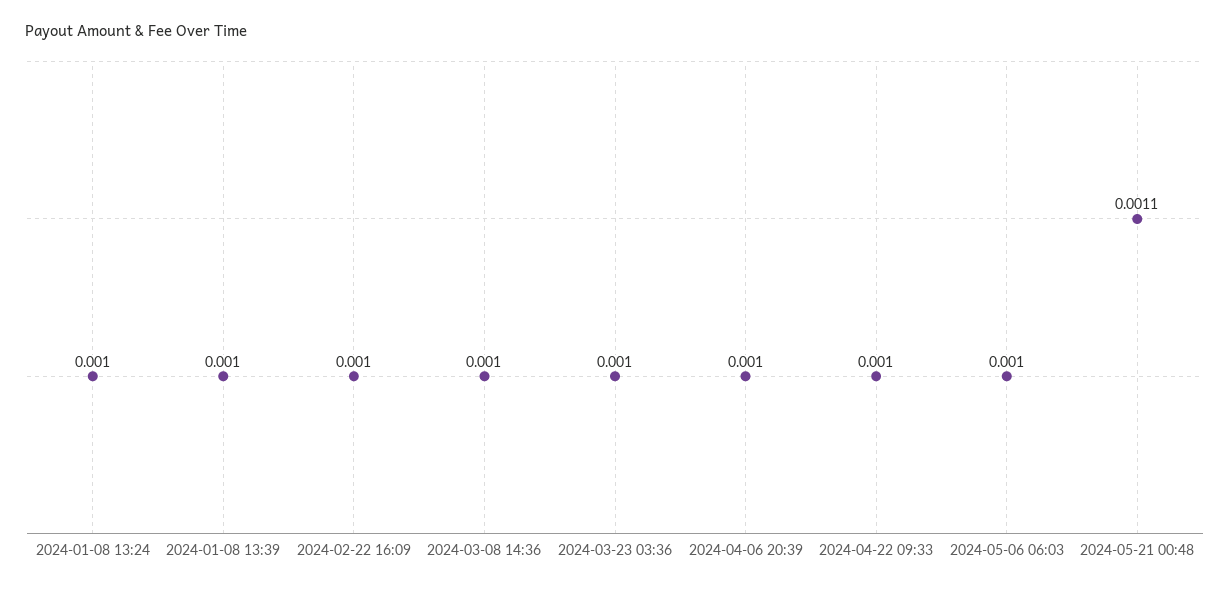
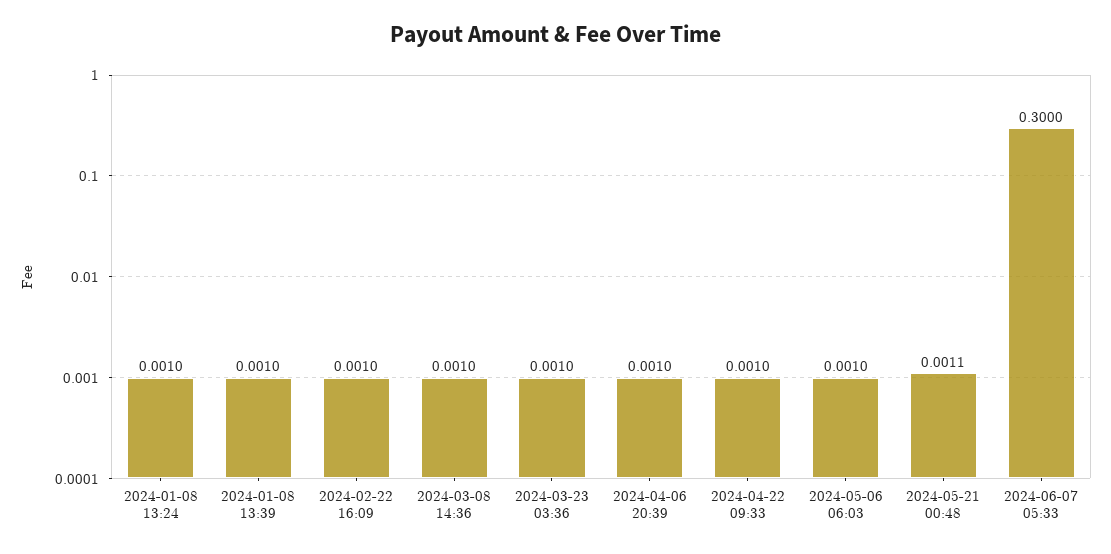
2024-06-07 05:33: none -> 0.3

